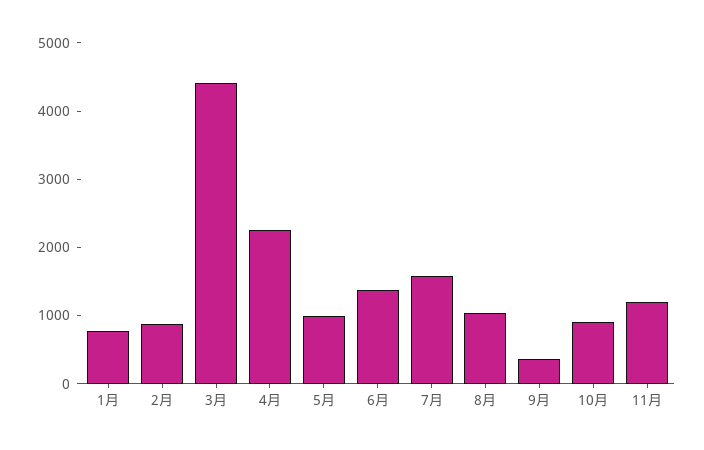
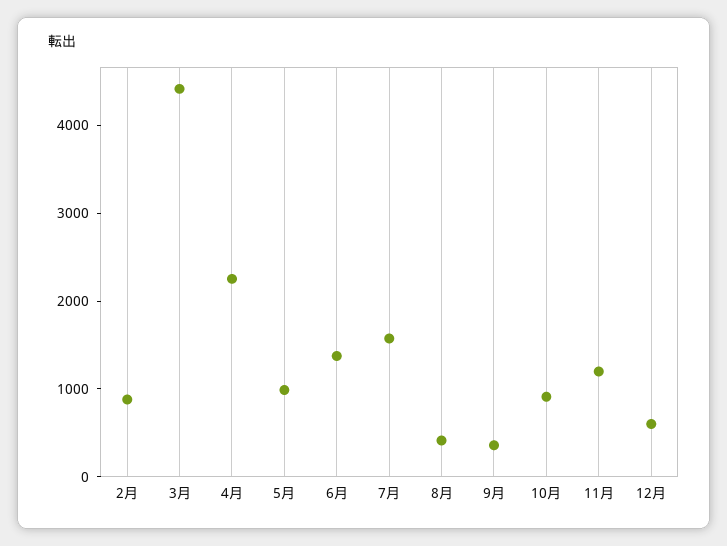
1月: 800 -> none
8月: 1000 -> 400
12月: none -> 600

